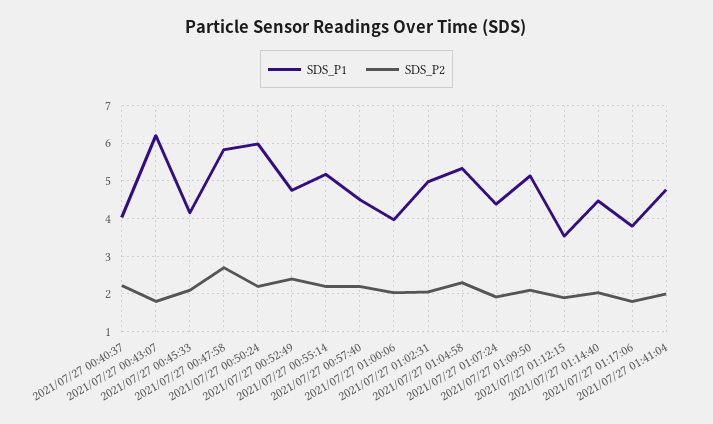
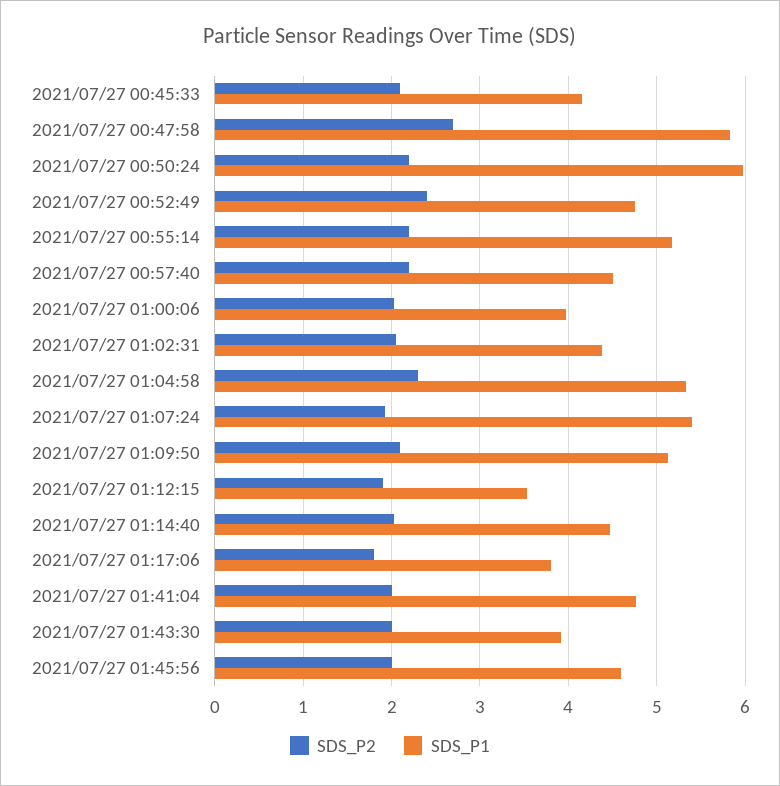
SDS_P1, 2021/07/27 00:40:37: 4 -> none
SDS_P2, 2021/07/27 00:40:37: 2.2 -> none
SDS_P1, 2021/07/27 00:43:07: 6.2 -> none
SDS_P2, 2021/07/27 00:43:07: 1.8 -> none
SDS_P1, 2021/07/27 01:02:31: 5 -> 4.4
SDS_P1, 2021/07/27 01:07:24: 4.4 -> 5.4
SDS_P2, 2021/07/27 01:43:30: none -> 2
SDS_P1, 2021/07/27 01:43:30: none -> 3.9
SDS_P2, 2021/07/27 01:45:56: none -> 2
SDS_P1, 2021/07/27 01:45:56: none -> 4.6

